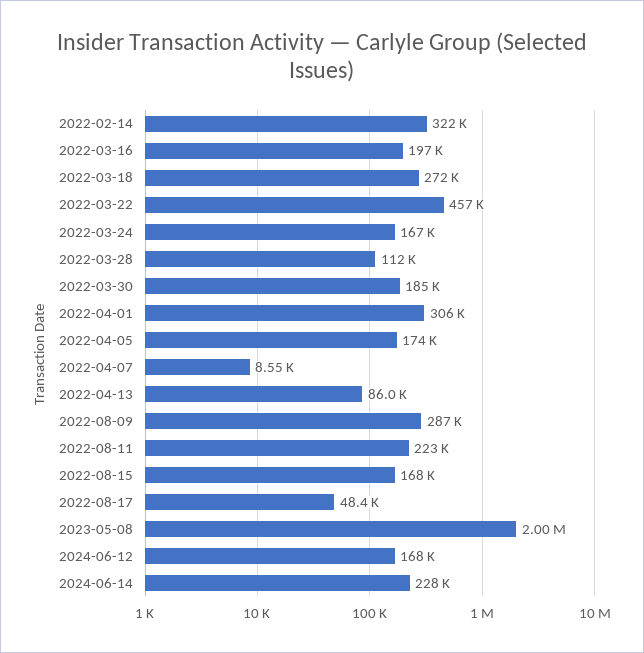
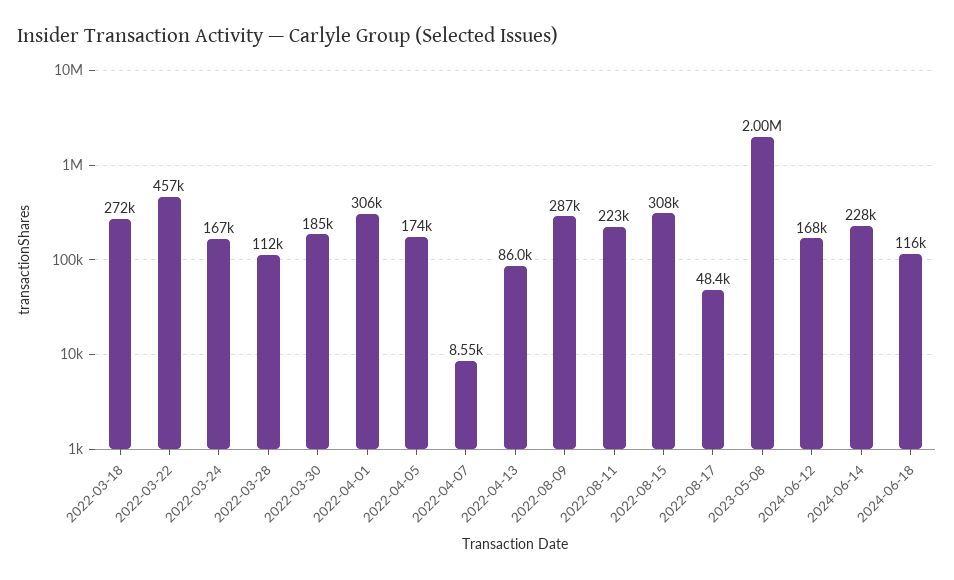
2022-02-14: 322000 -> none
2022-03-16: 197000 -> none
2022-08-15: 168000 -> 308000
2024-06-18: none -> 116000

